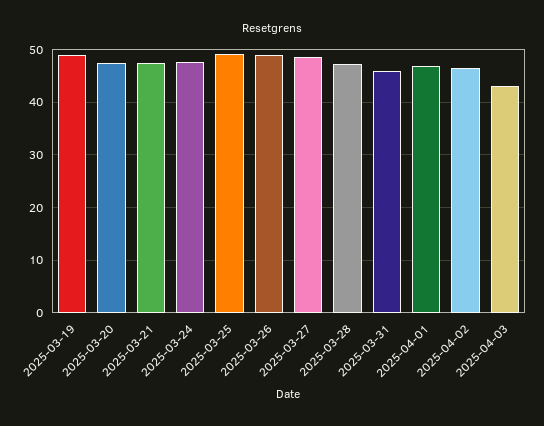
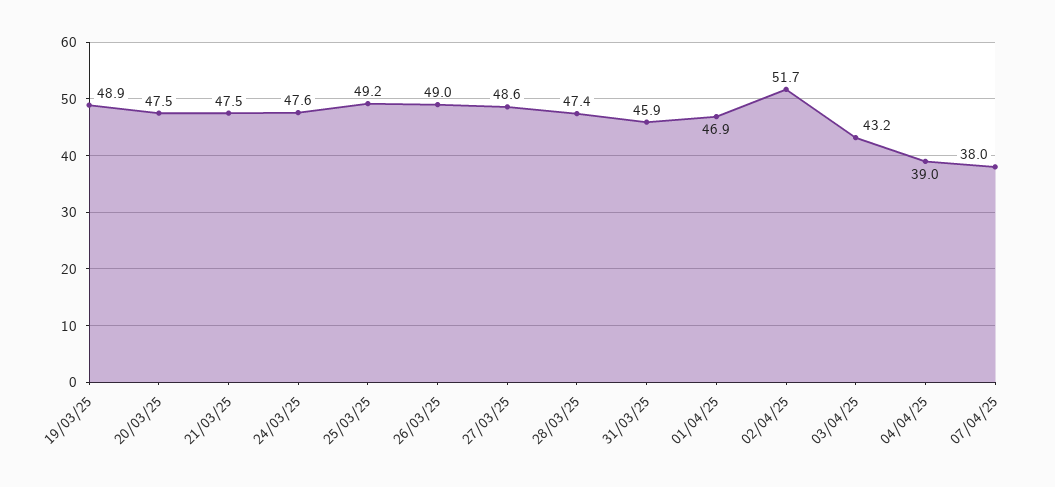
2025-04-02: 46 -> 51.7
04/04/25: none -> 39
07/04/25: none -> 38

